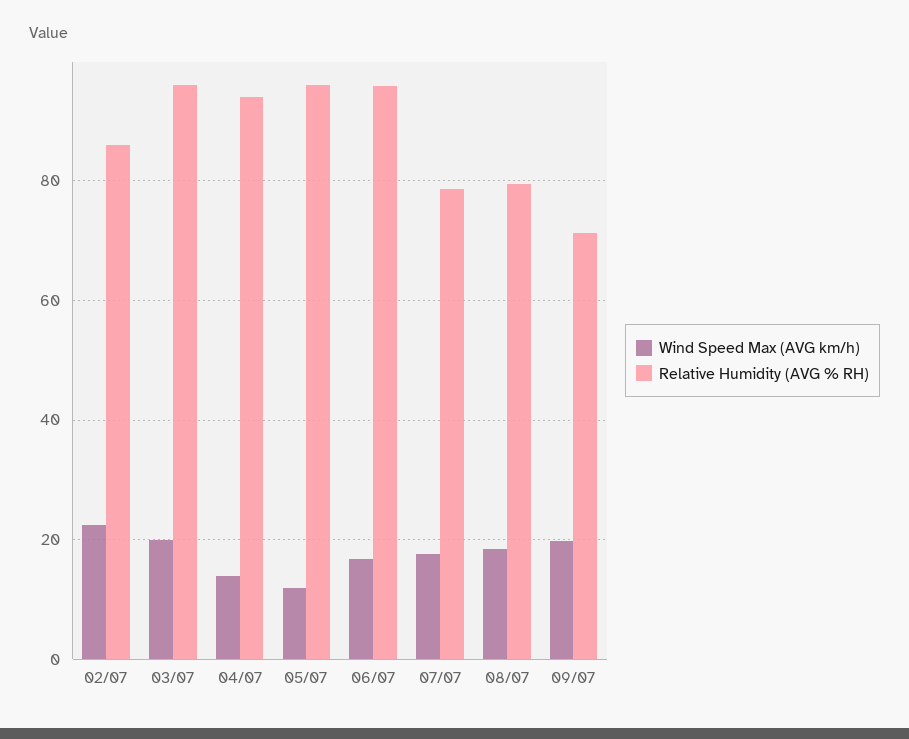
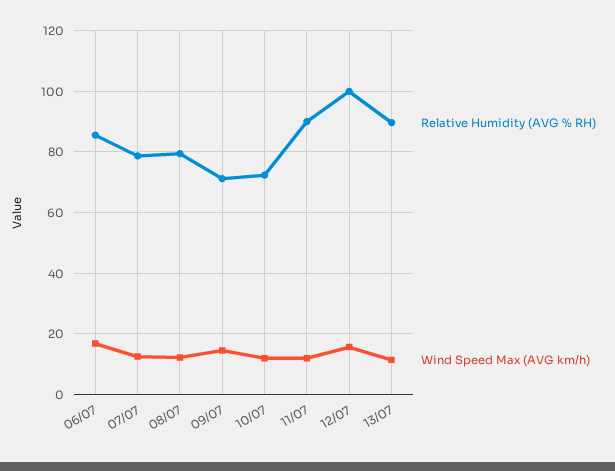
Wind Speed Max (AVG km/h), 02/07: 22 -> none
Relative Humidity (AVG % RH), 02/07: 86 -> none
Wind Speed Max (AVG km/h), 03/07: 20 -> none
Relative Humidity (AVG % RH), 03/07: 96 -> none
Wind Speed Max (AVG km/h), 04/07: 14 -> none
Relative Humidity (AVG % RH), 04/07: 94 -> none
Wind Speed Max (AVG km/h), 05/07: 12 -> none
Relative Humidity (AVG % RH), 05/07: 96 -> none
Relative Humidity (AVG % RH), 06/07: 96 -> 86
Wind Speed Max (AVG km/h), 07/07: 18 -> 12
Wind Speed Max (AVG km/h), 08/07: 18 -> 12
Wind Speed Max (AVG km/h), 09/07: 20 -> 14
Relative Humidity (AVG % RH), 10/07: none -> 72
Wind Speed Max (AVG km/h), 10/07: none -> 12
Relative Humidity (AVG % RH), 11/07: none -> 90
Wind Speed Max (AVG km/h), 11/07: none -> 12
Relative Humidity (AVG % RH), 12/07: none -> 100
Wind Speed Max (AVG km/h), 12/07: none -> 16
Relative Humidity (AVG % RH), 13/07: none -> 90
Wind Speed Max (AVG km/h), 13/07: none -> 12

